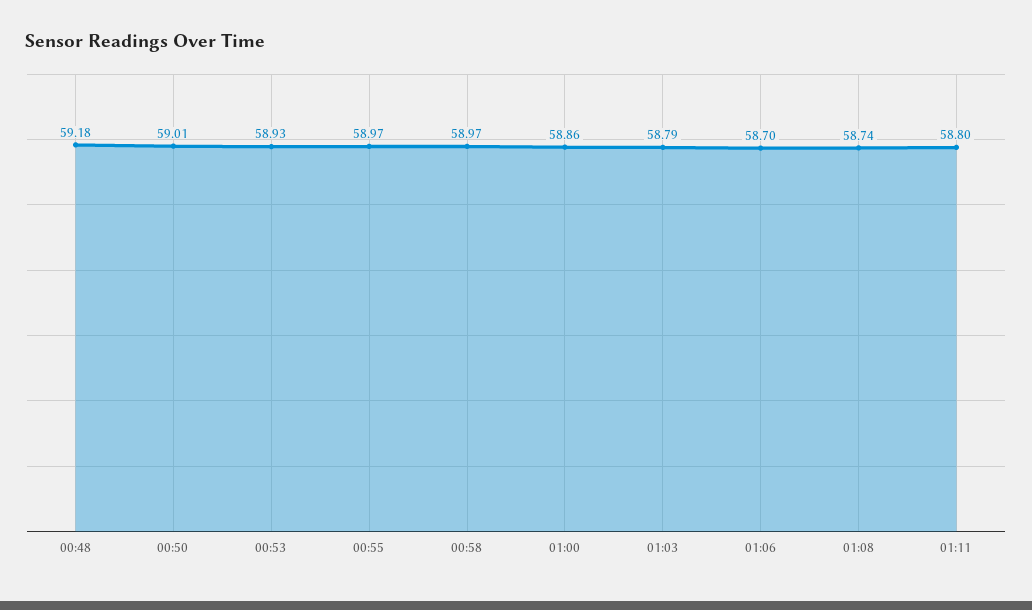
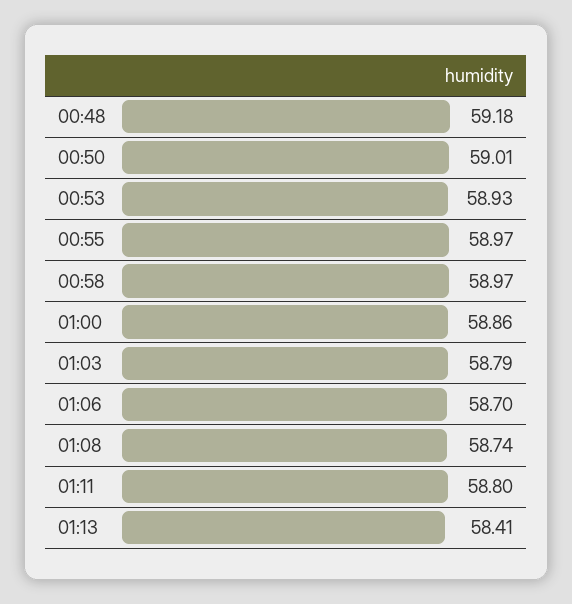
01:13: none -> 58.41

